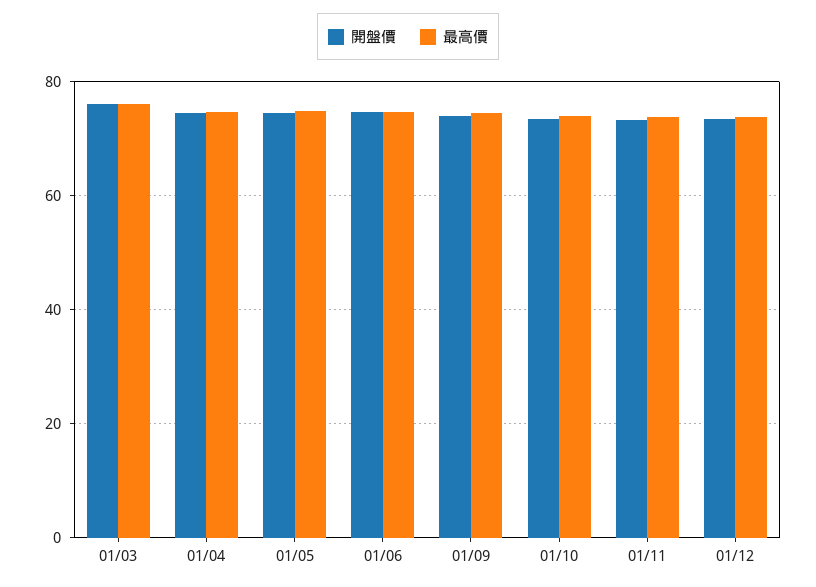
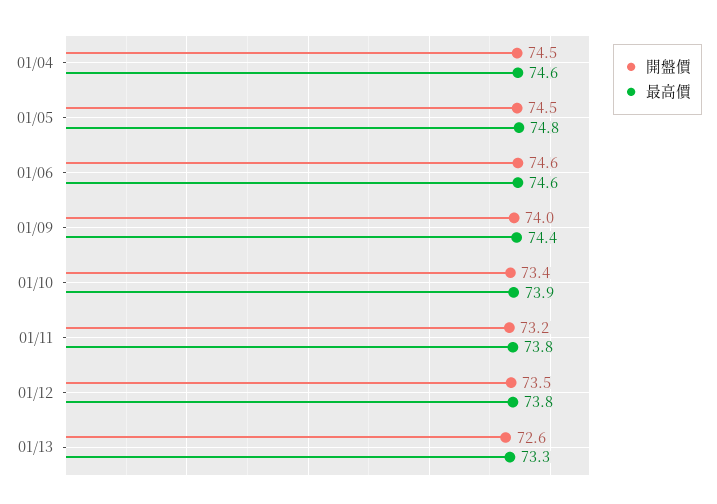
開盤價, 01/03: 76 -> none
最高價, 01/03: 76 -> none
開盤價, 01/13: none -> 72.6
最高價, 01/13: none -> 73.3

